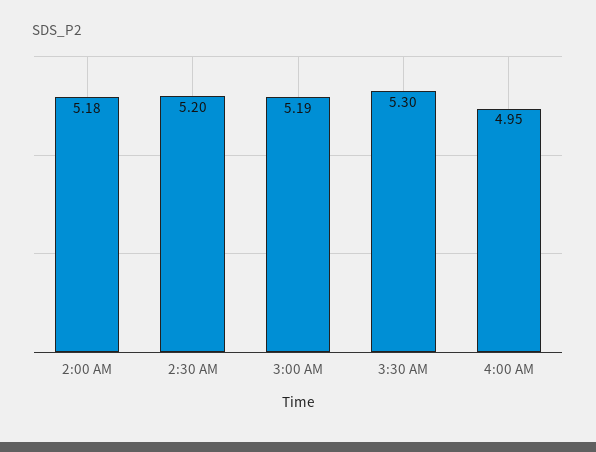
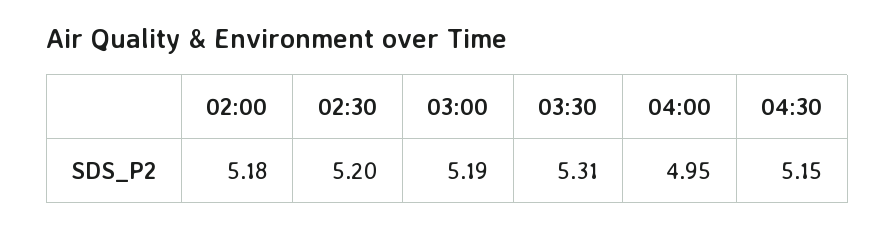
3:30 AM: 5.3 -> 5.31
04:30: none -> 5.15

